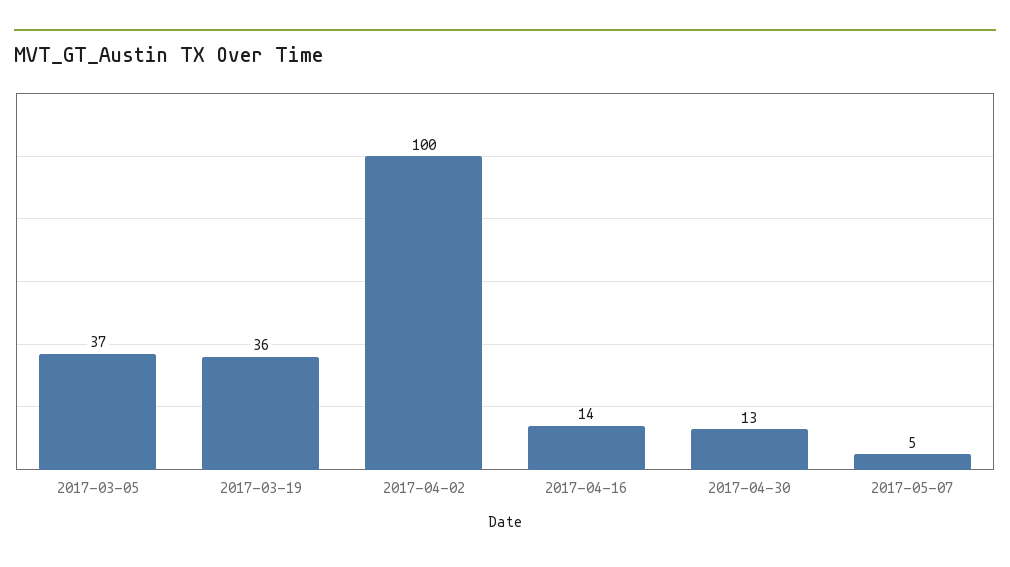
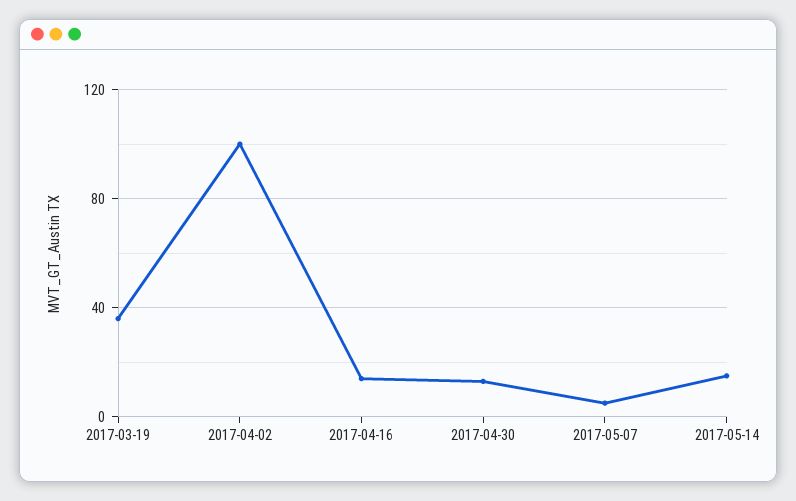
2017-03-05: 37 -> none
2017-05-14: none -> 15

